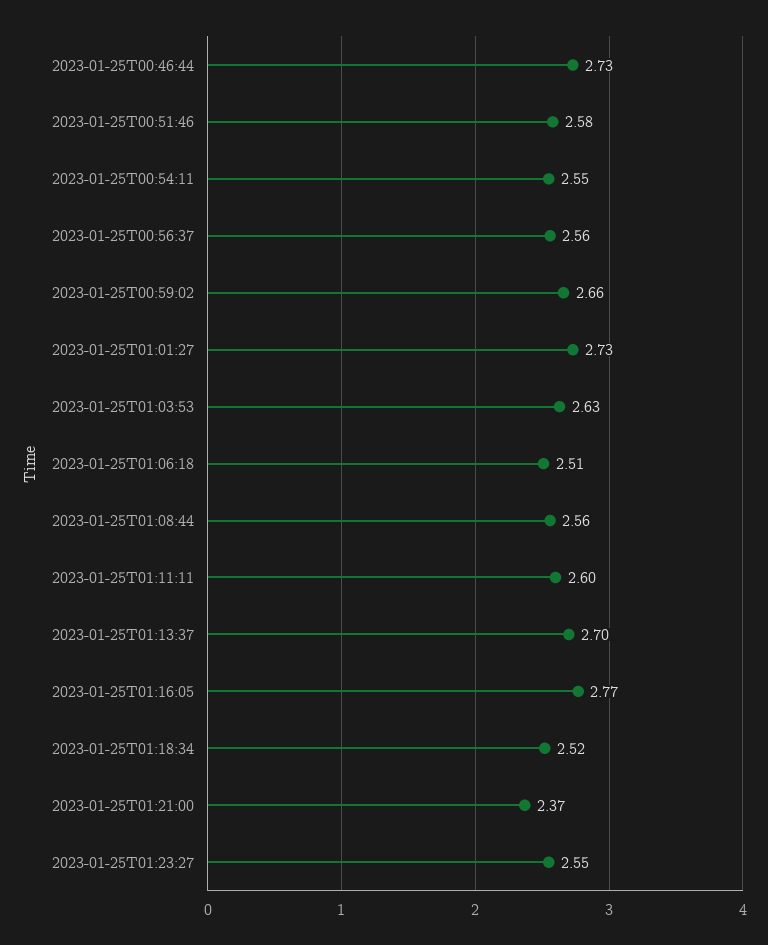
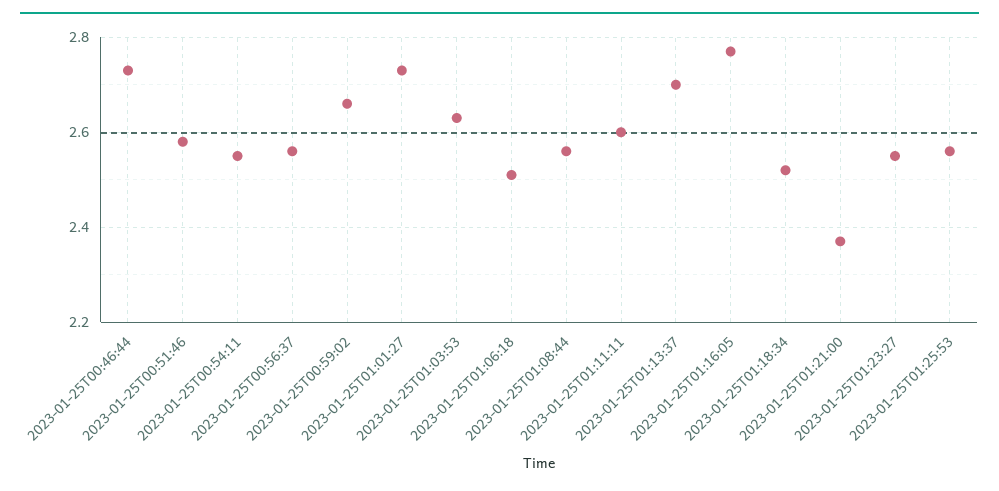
2023-01-25T01:25:53: none -> 2.55

